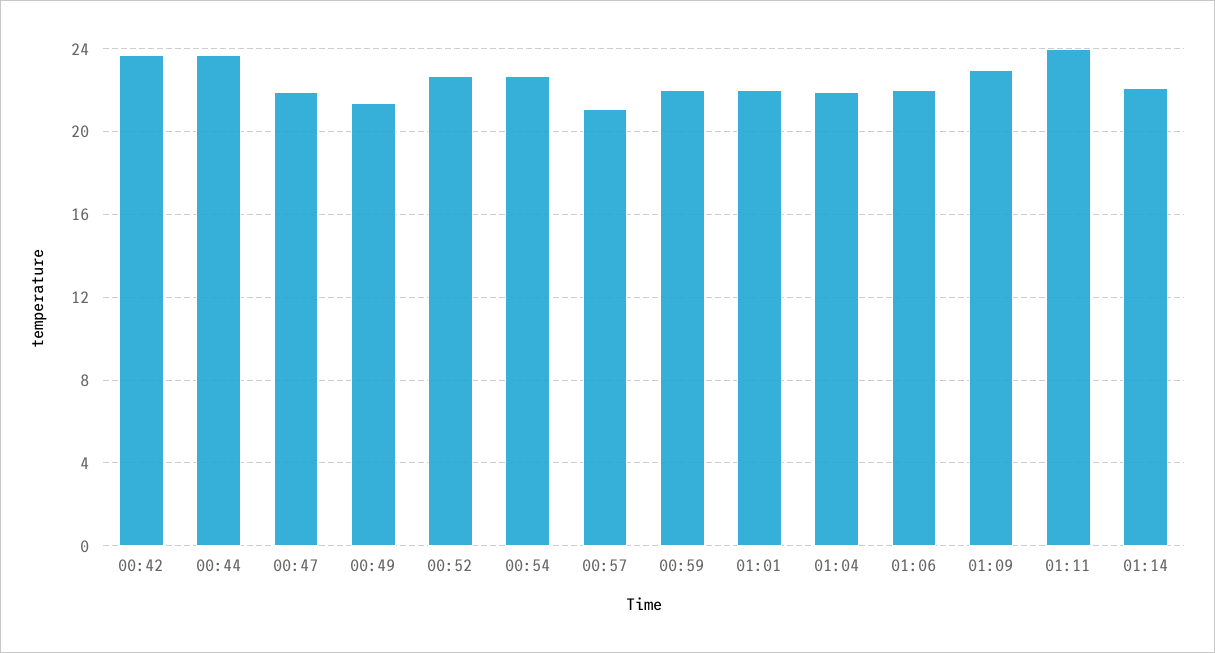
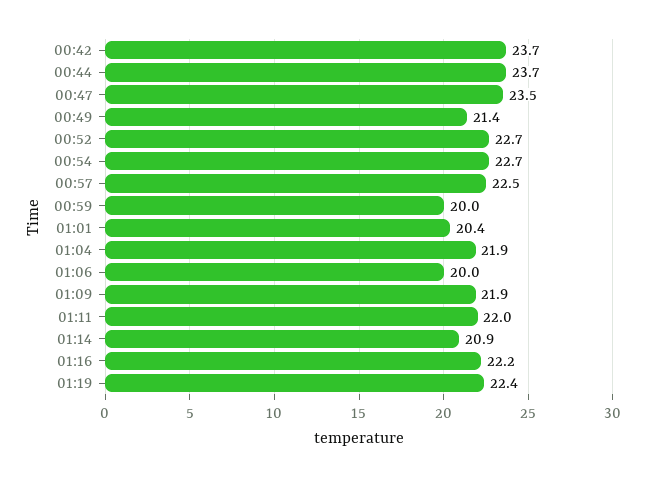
00:47: 22 -> 23.5
00:57: 21 -> 22.5
00:59: 22 -> 20
01:01: 22 -> 20.4
01:06: 22 -> 20
01:09: 23 -> 21.9
01:11: 24 -> 22
01:14: 22 -> 20.9
01:16: none -> 22.2
01:19: none -> 22.4

